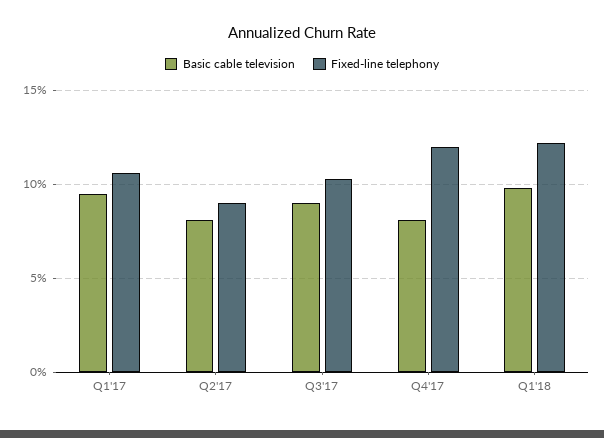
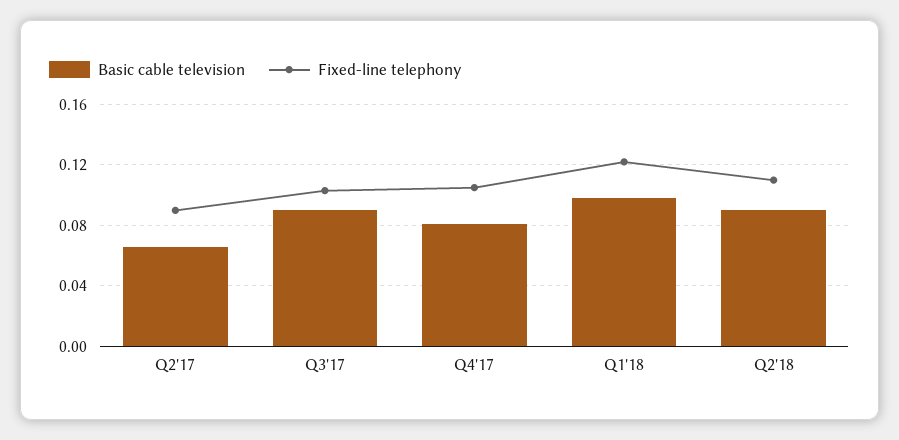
Basic cable television, Q1'17: 0.095 -> none
Fixed-line telephony, Q1'17: 0.105 -> none
Basic cable television, Q2'17: 0.08 -> 0.065
Fixed-line telephony, Q4'17: 0.12 -> 0.105
Basic cable television, Q2'18: none -> 0.09
Fixed-line telephony, Q2'18: none -> 0.11

